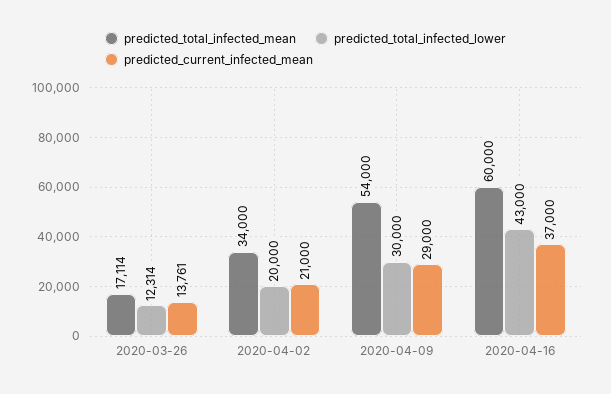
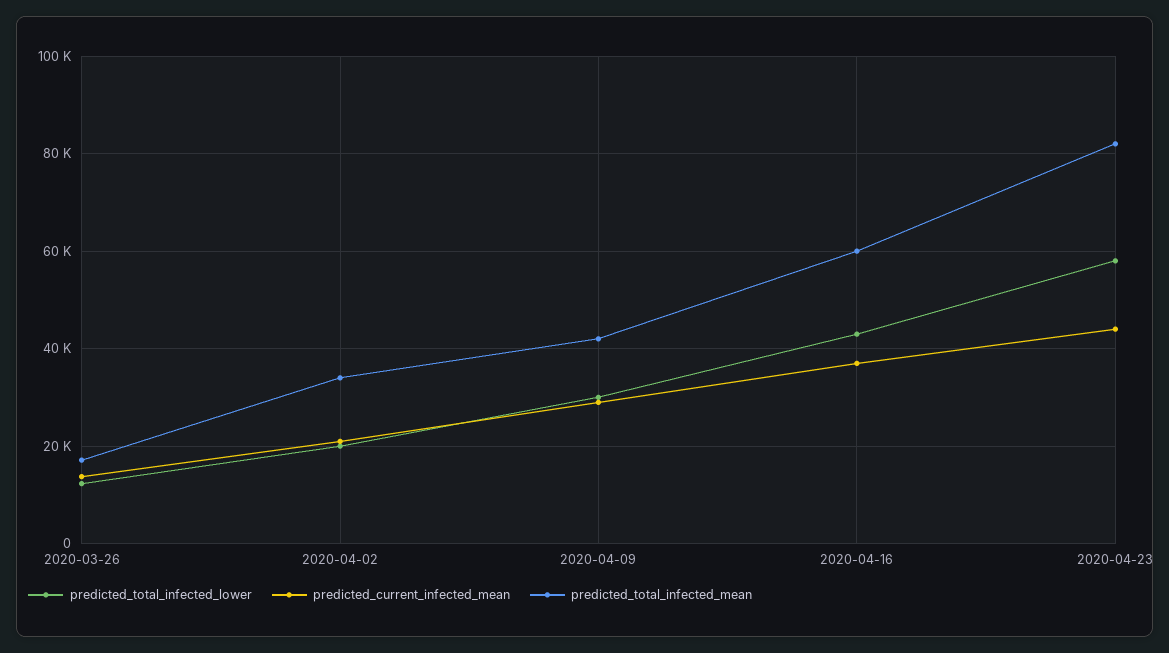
predicted_total_infected_mean, 2020-04-09: 54000 -> 42000
predicted_total_infected_lower, 2020-04-23: none -> 58000
predicted_current_infected_mean, 2020-04-23: none -> 44000
predicted_total_infected_mean, 2020-04-23: none -> 82000

